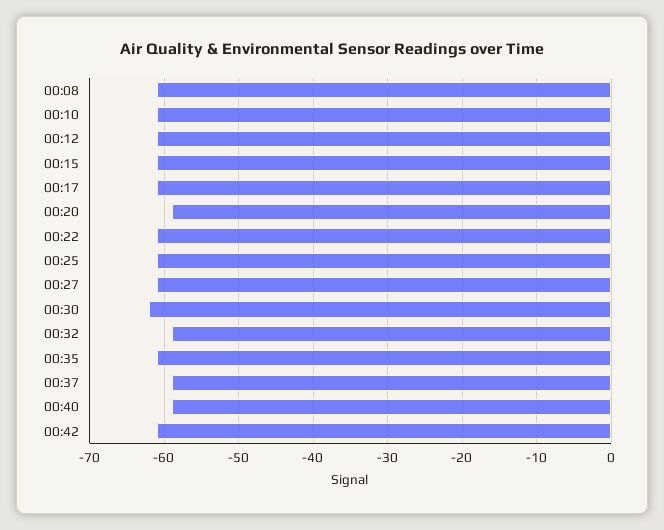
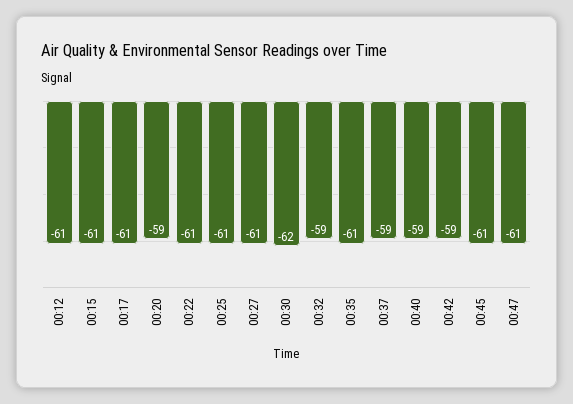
00:08: -61 -> none
00:10: -61 -> none
00:42: -61 -> -59
00:45: none -> -61
00:47: none -> -61

